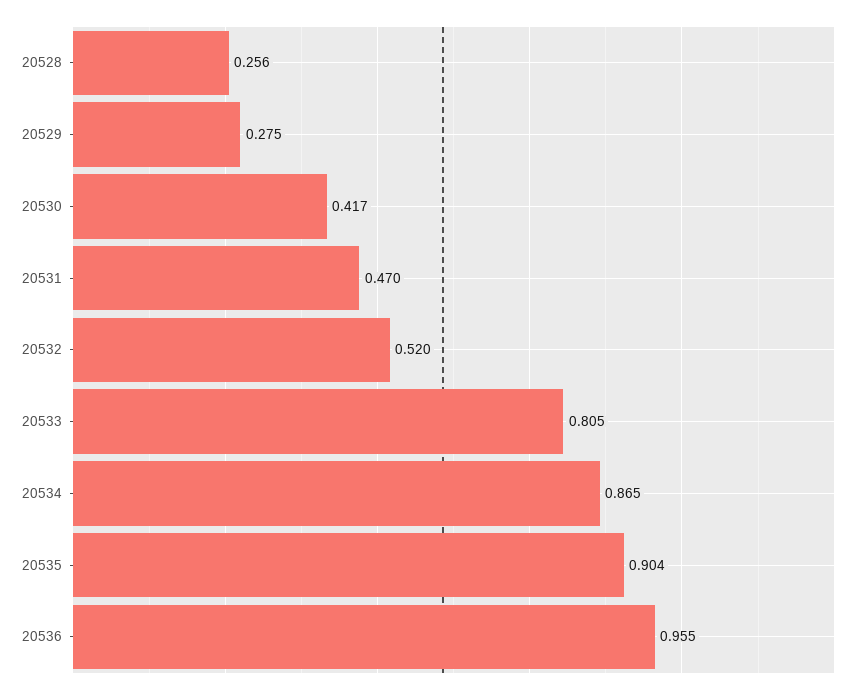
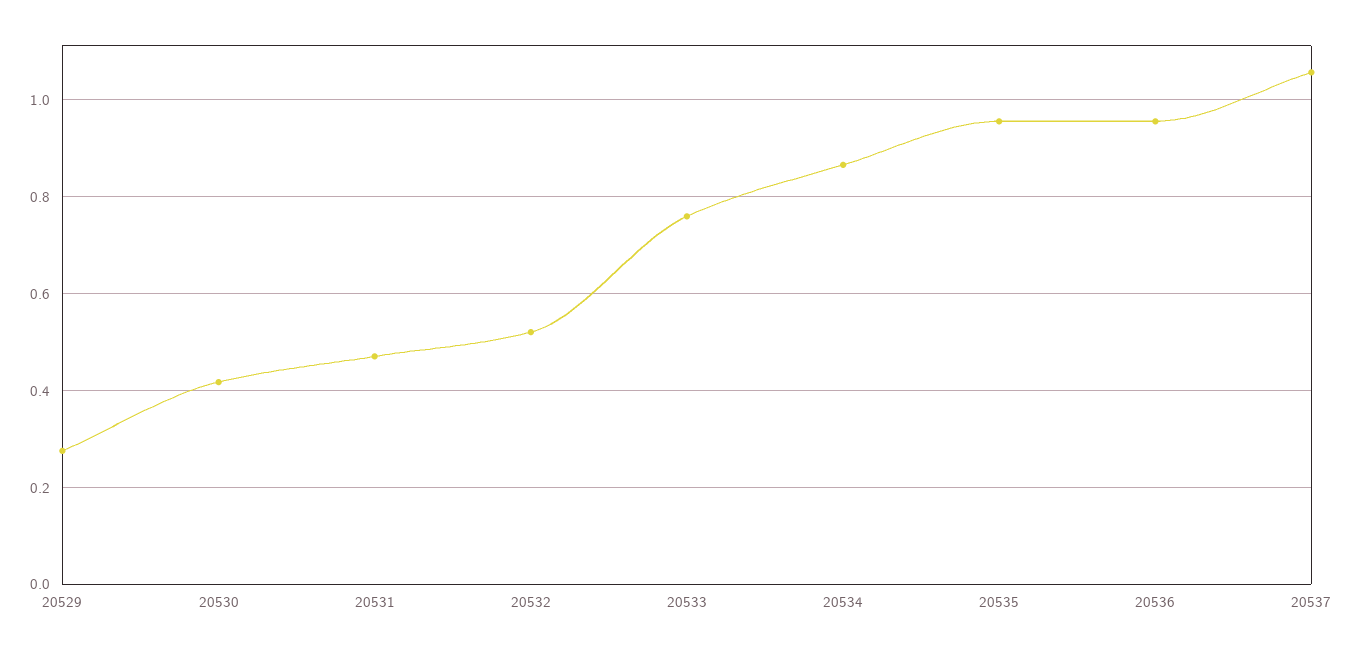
20528: 0.256 -> none
20533: 0.805 -> 0.76
20535: 0.904 -> 0.96
20537: none -> 1.06

